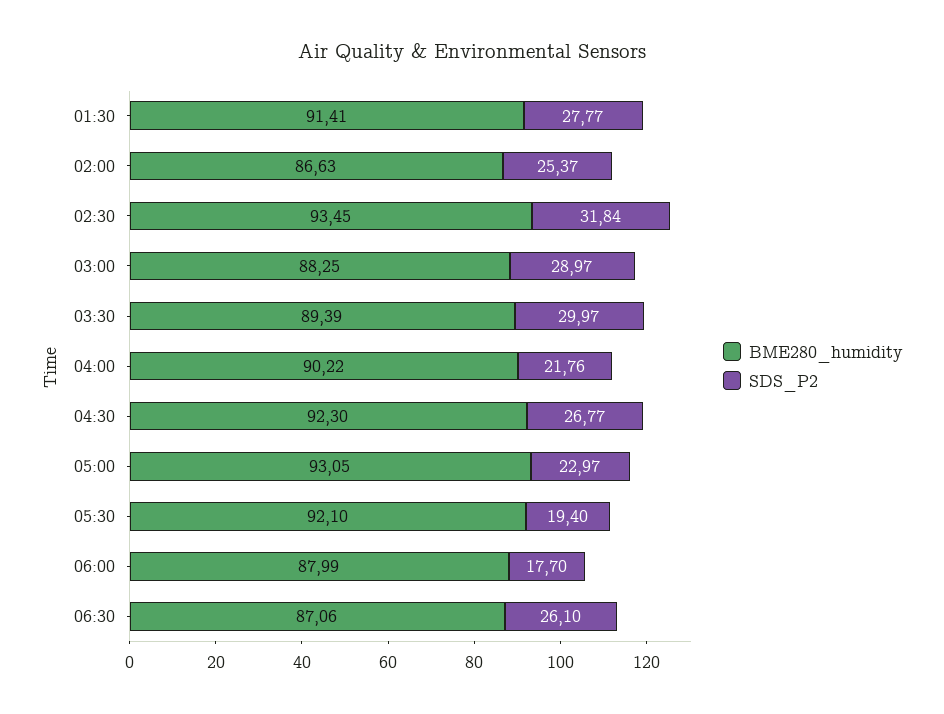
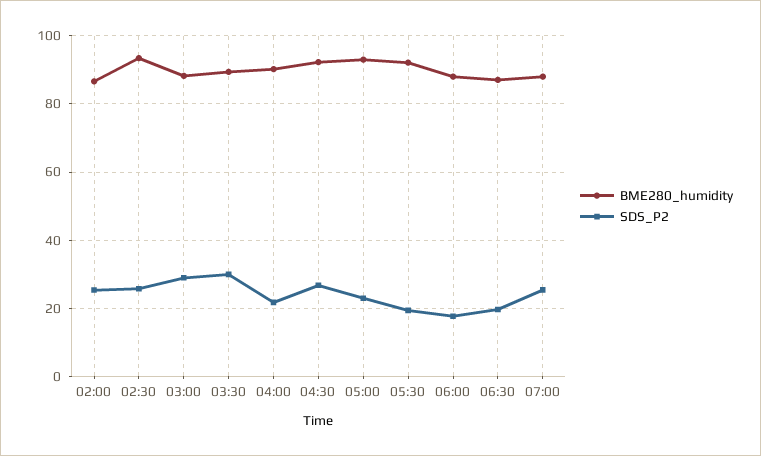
BME280_humidity, 01:30: 91.41 -> none
SDS_P2, 01:30: 27.77 -> none
SDS_P2, 02:30: 31.84 -> 26
SDS_P2, 06:30: 26.1 -> 20
BME280_humidity, 07:00: none -> 88
SDS_P2, 07:00: none -> 26

